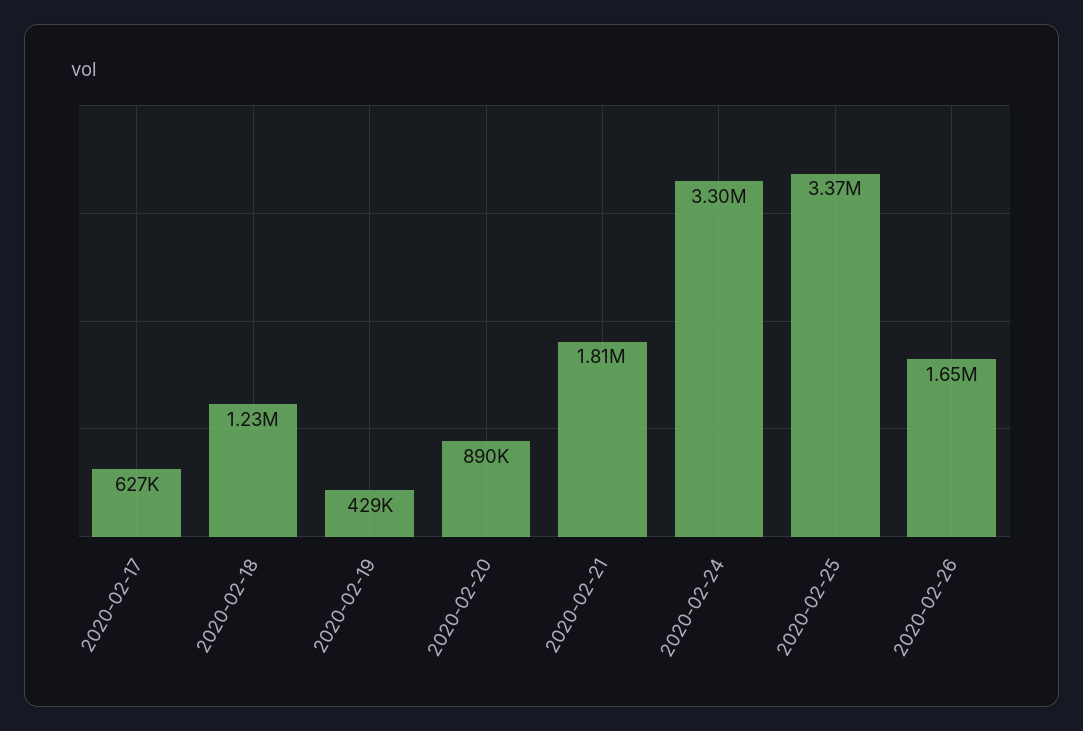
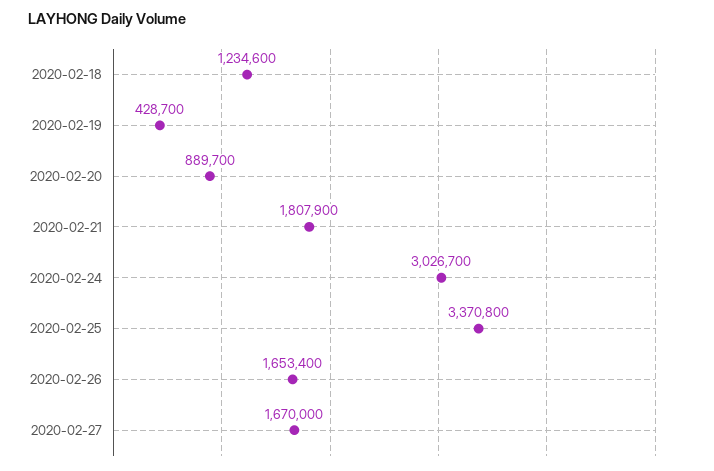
2020-02-17: 627000 -> none
2020-02-24: 3300000 -> 3026700
2020-02-27: none -> 1670000

